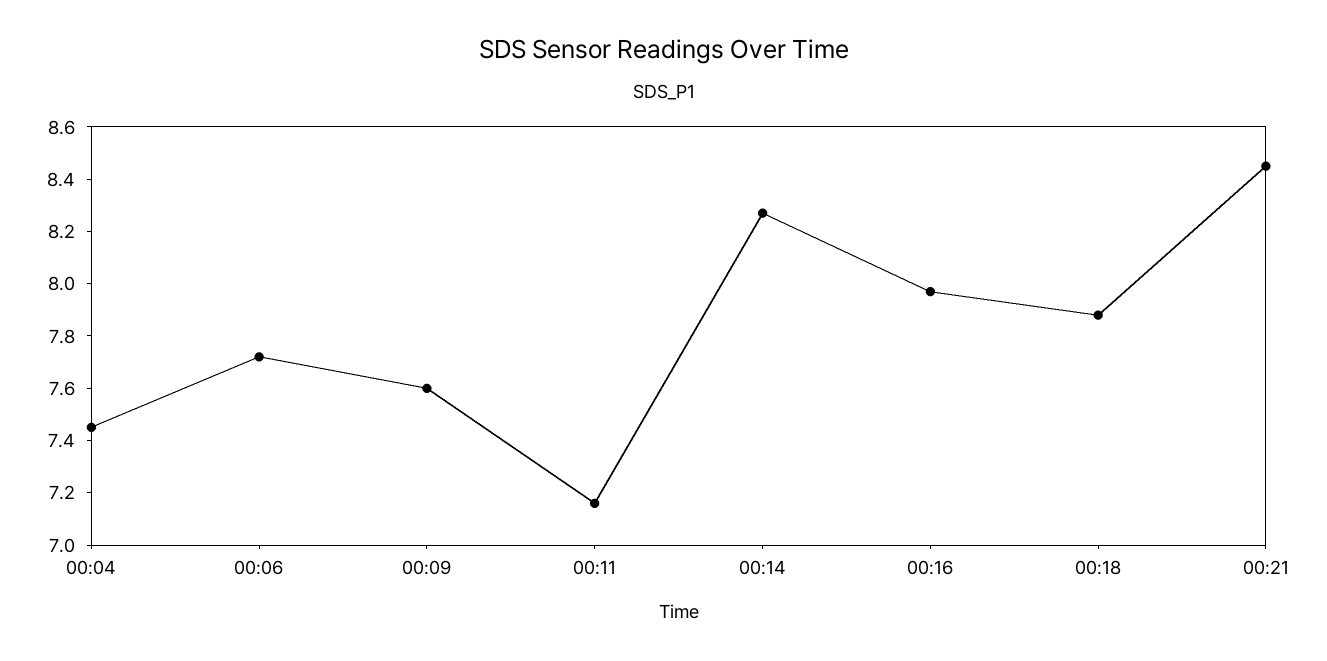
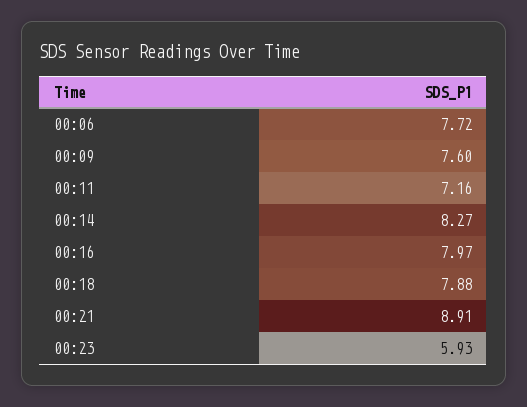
00:04: 7.45 -> none
00:21: 8.45 -> 8.91
00:23: none -> 5.93

